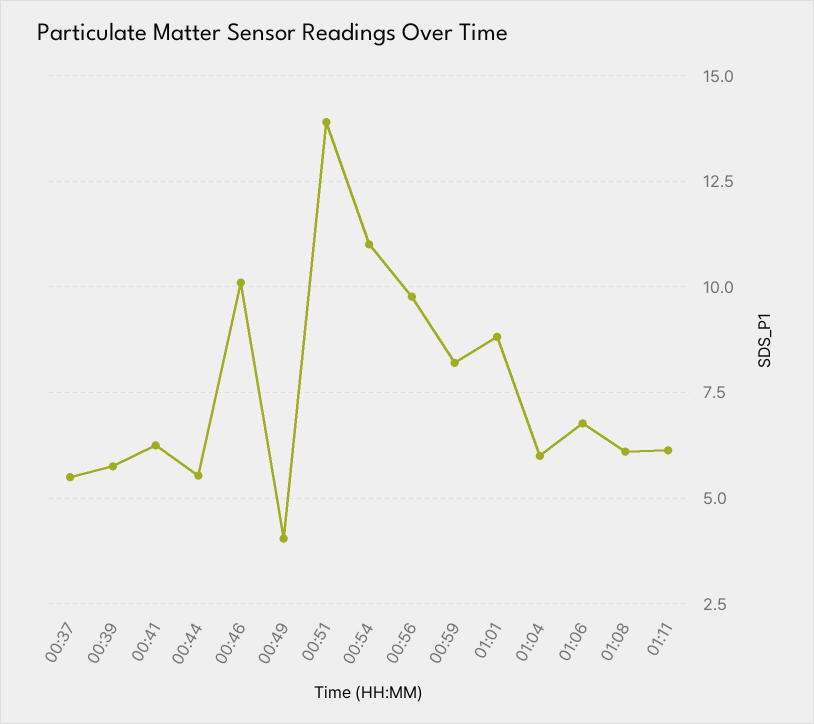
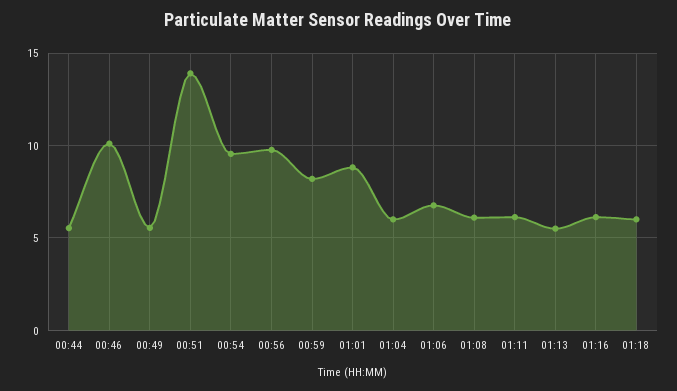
00:37: 5.5 -> none
00:39: 5.75 -> none
00:41: 6.25 -> none
00:49: 4 -> 5.5
00:54: 11 -> 9.5
01:13: none -> 5.5
01:16: none -> 6
01:18: none -> 6

